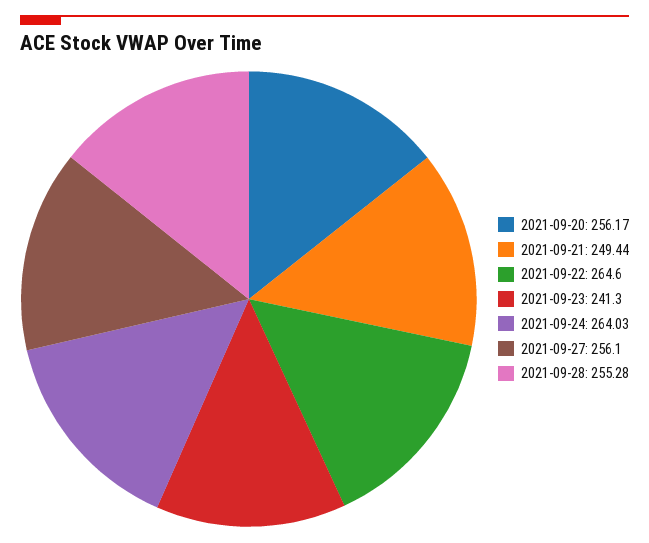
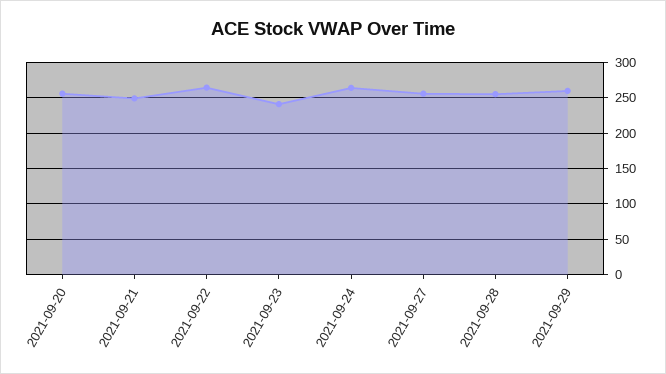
2021-09-29: none -> 260

